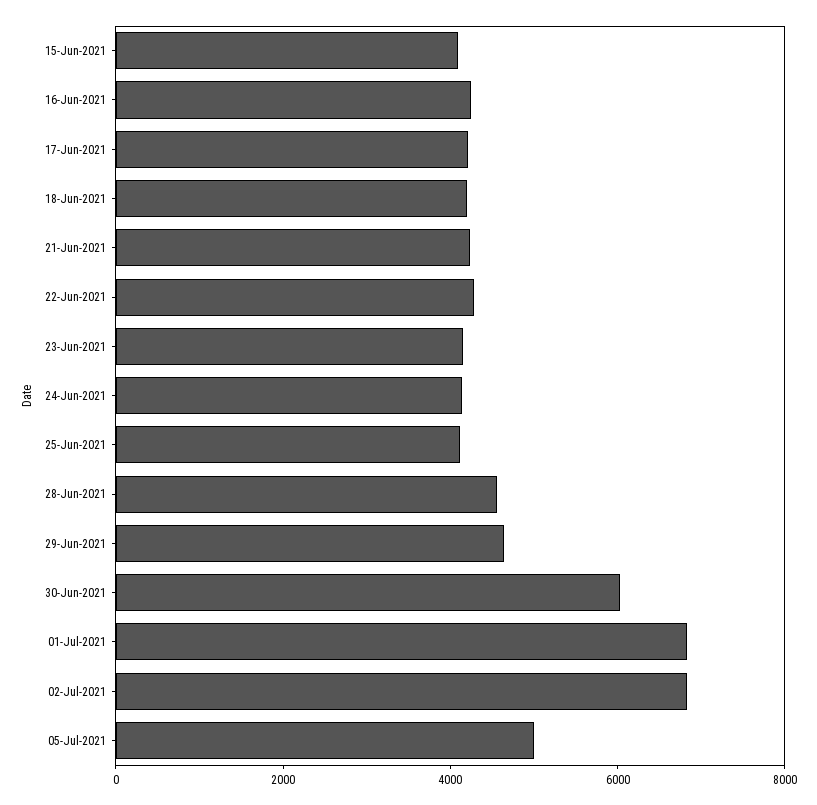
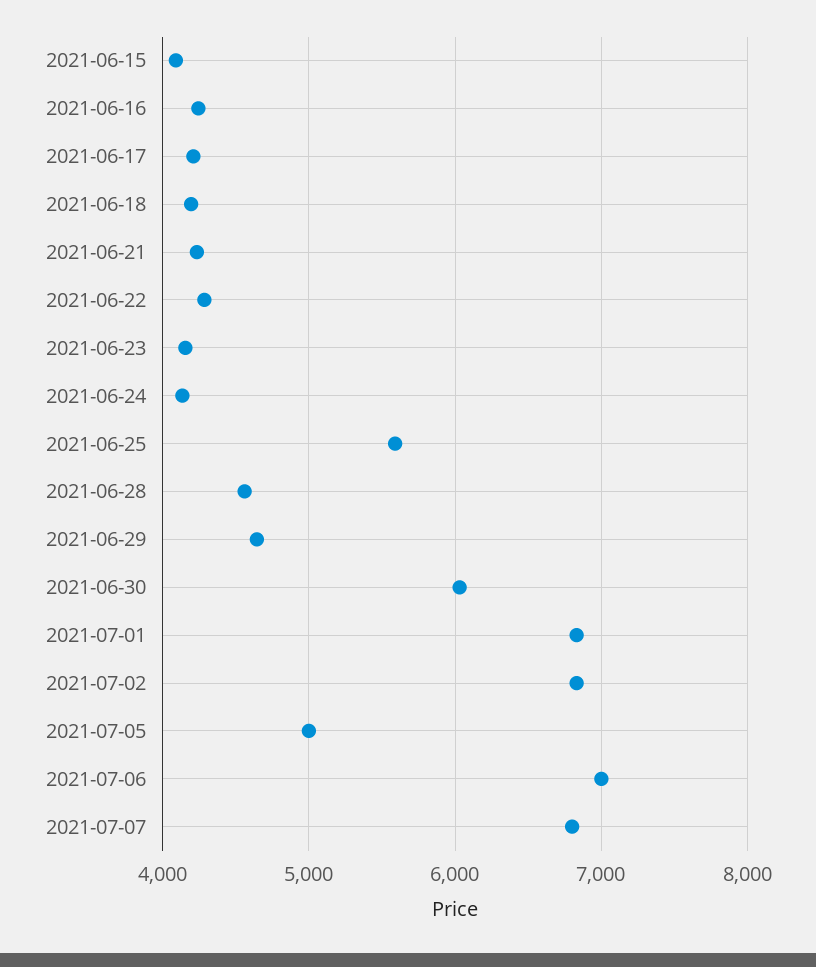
25-Jun-2021: 4000 -> 5600
2021-07-06: none -> 7000
2021-07-07: none -> 6800

